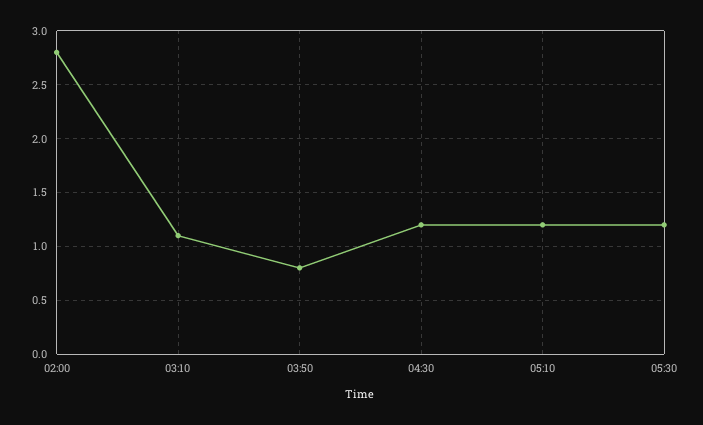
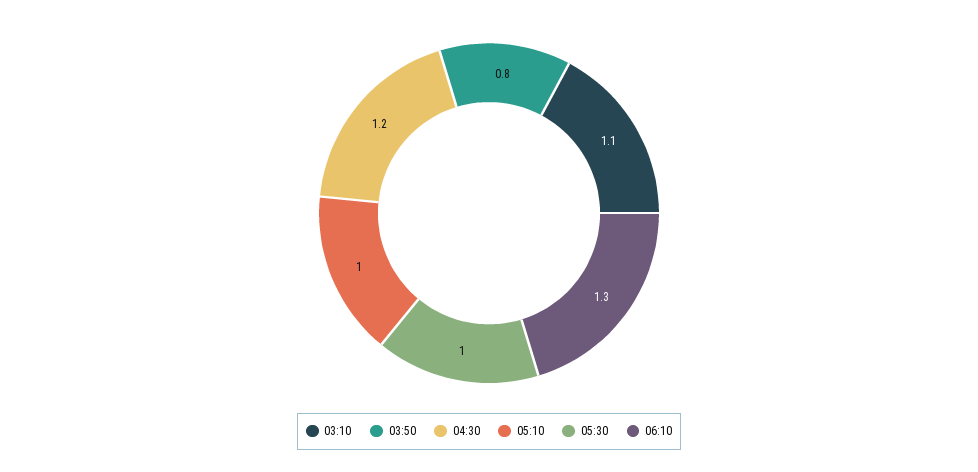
02:00: 2.8 -> none
05:10: 1.2 -> 1
05:30: 1.2 -> 1
06:10: none -> 1.3

